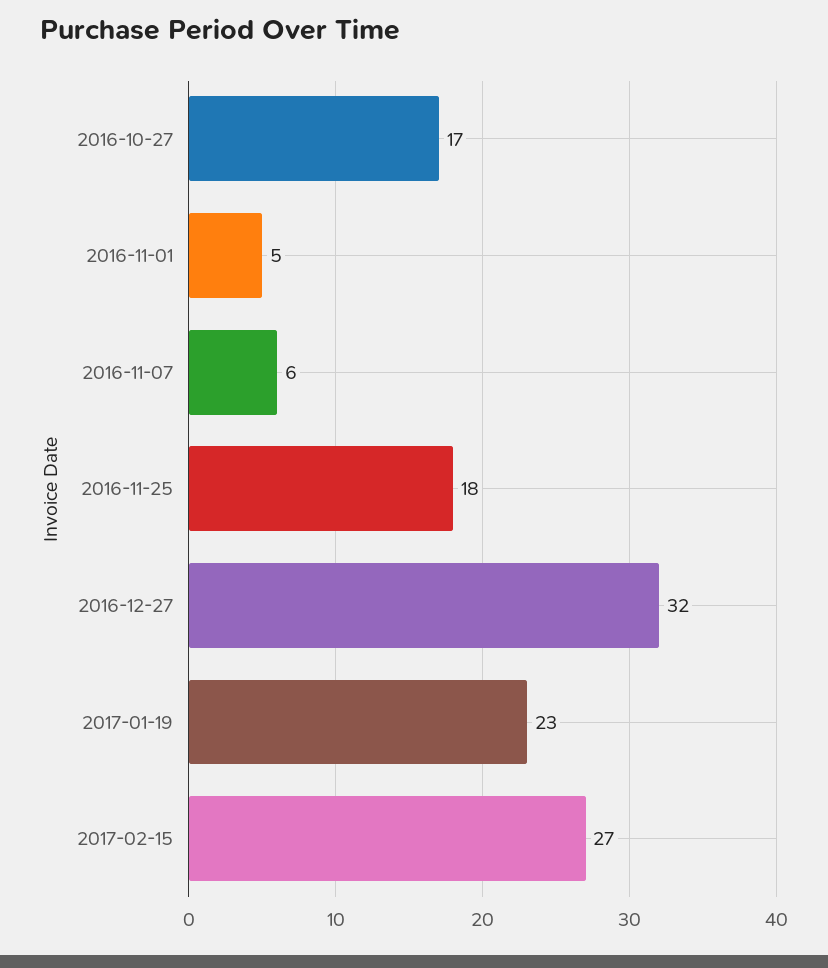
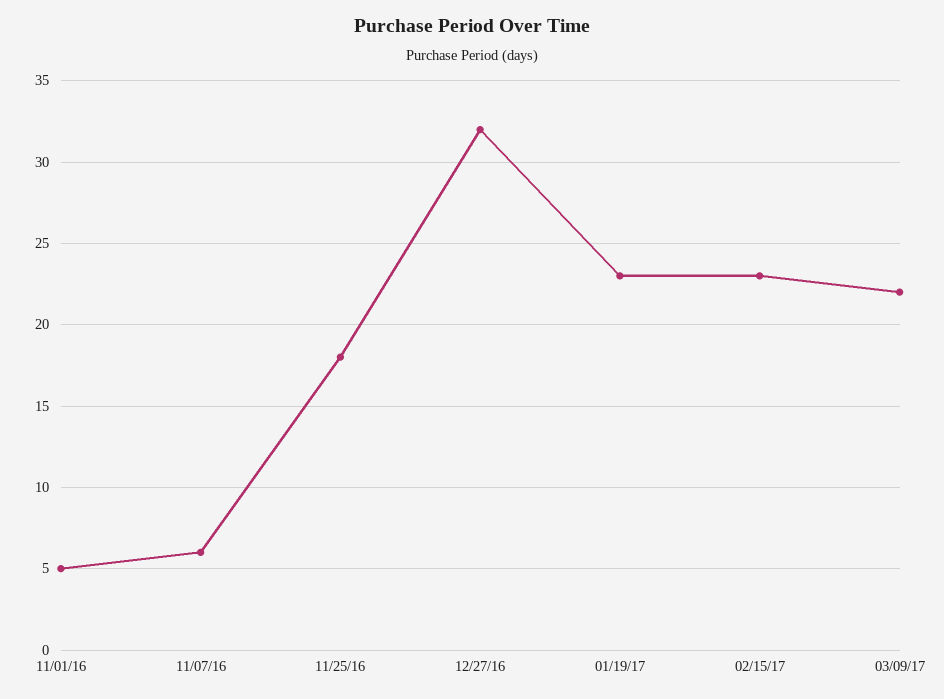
2016-10-27: 17 -> none
2017-02-15: 27 -> 23
03/09/17: none -> 22

